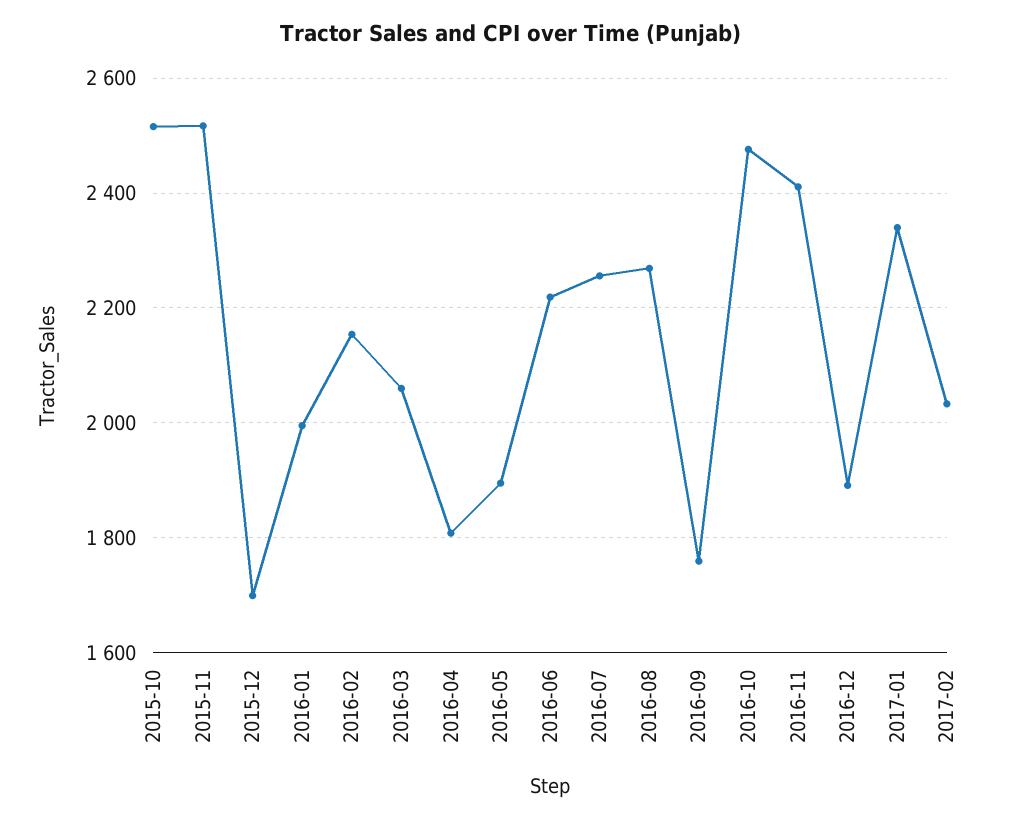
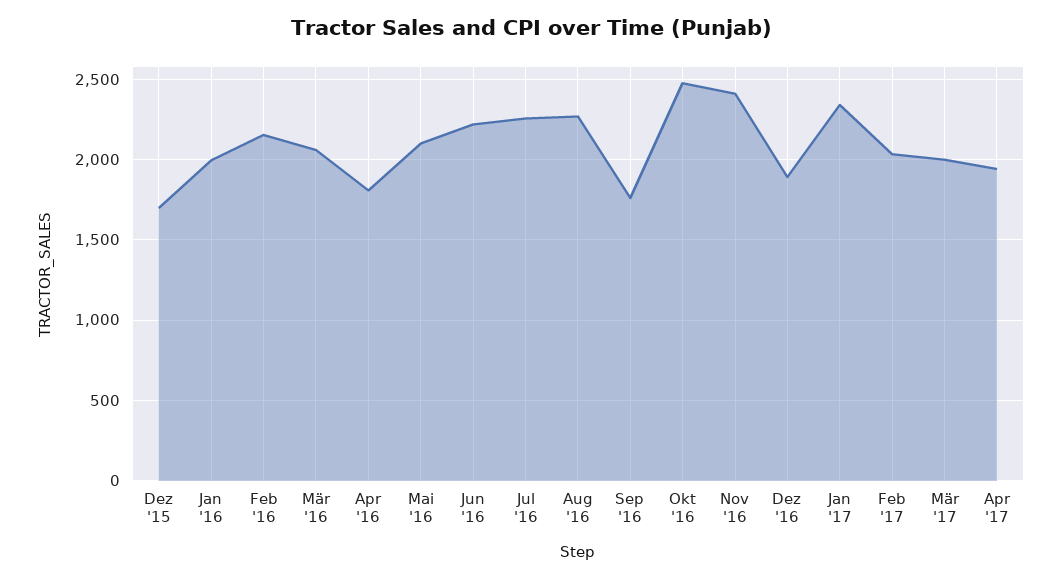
2015-10: 2520 -> none
2015-11: 2520 -> none
2016-05: 1900 -> 2100
Mär '17: none -> 2000
Apr '17: none -> 1950

